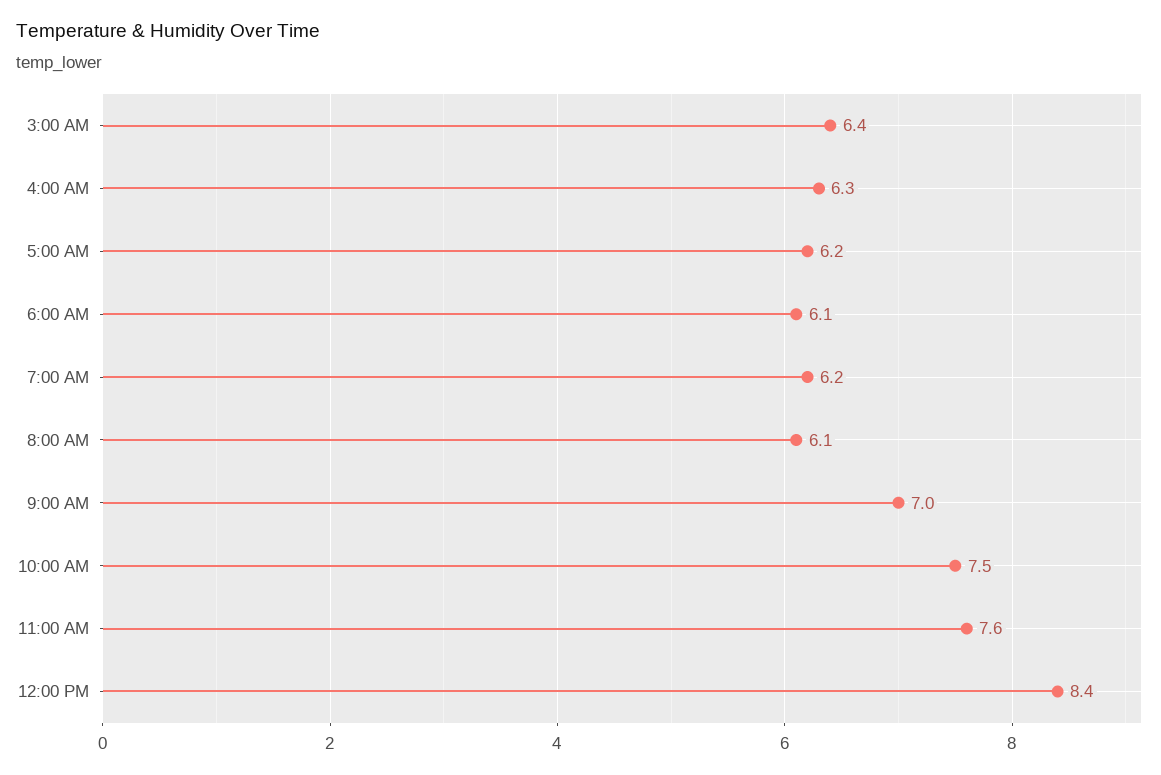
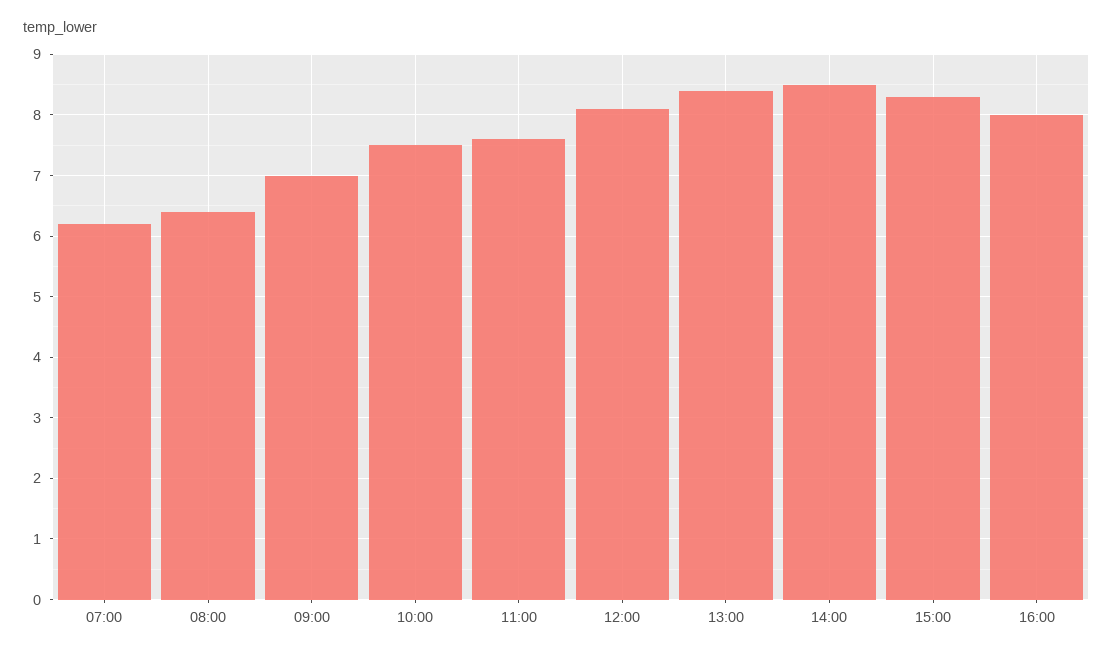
3:00 AM: 6.4 -> none
4:00 AM: 6.3 -> none
5:00 AM: 6.2 -> none
6:00 AM: 6.1 -> none
8:00 AM: 6.1 -> 6.4
12:00 PM: 8.4 -> 8.1
13:00: none -> 8.4
14:00: none -> 8.5
15:00: none -> 8.3
16:00: none -> 8

